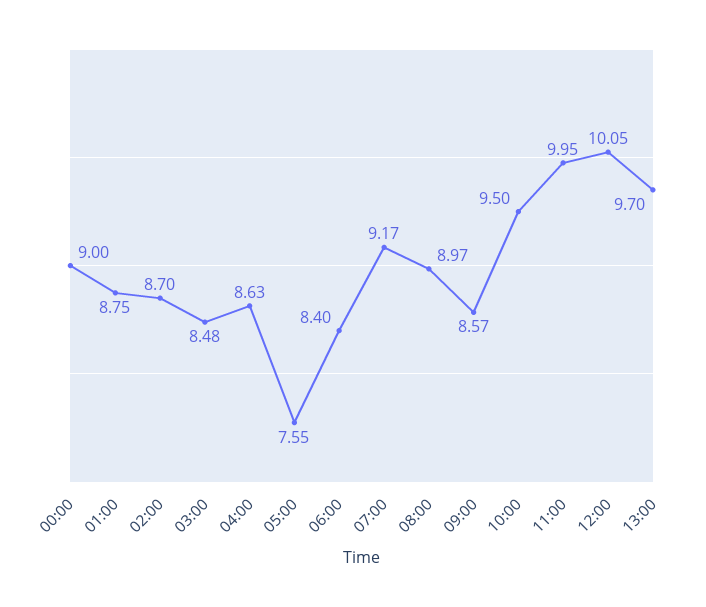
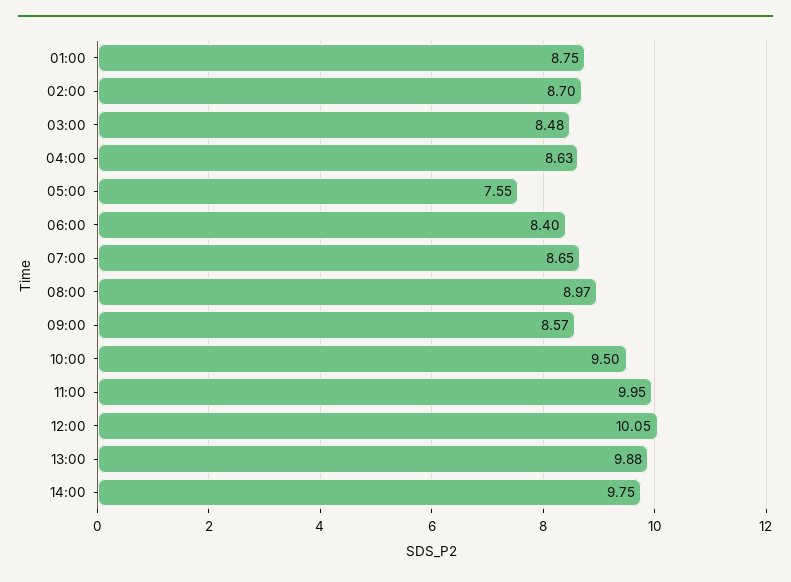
00:00: 9 -> none
07:00: 9.17 -> 8.65
13:00: 9.7 -> 9.88
14:00: none -> 9.75

